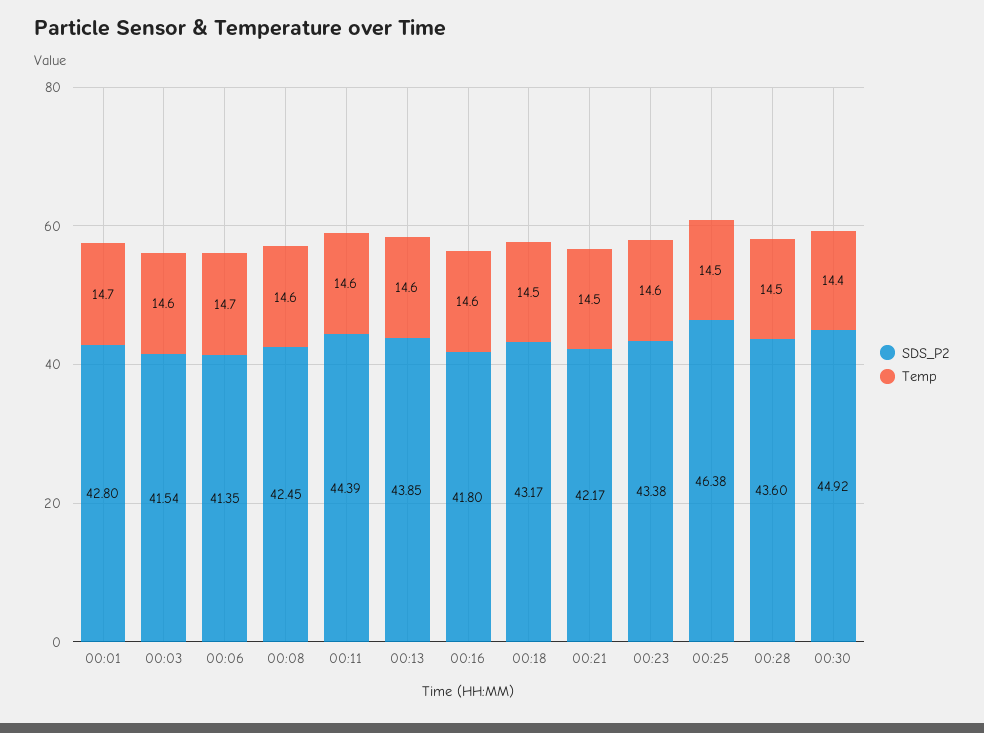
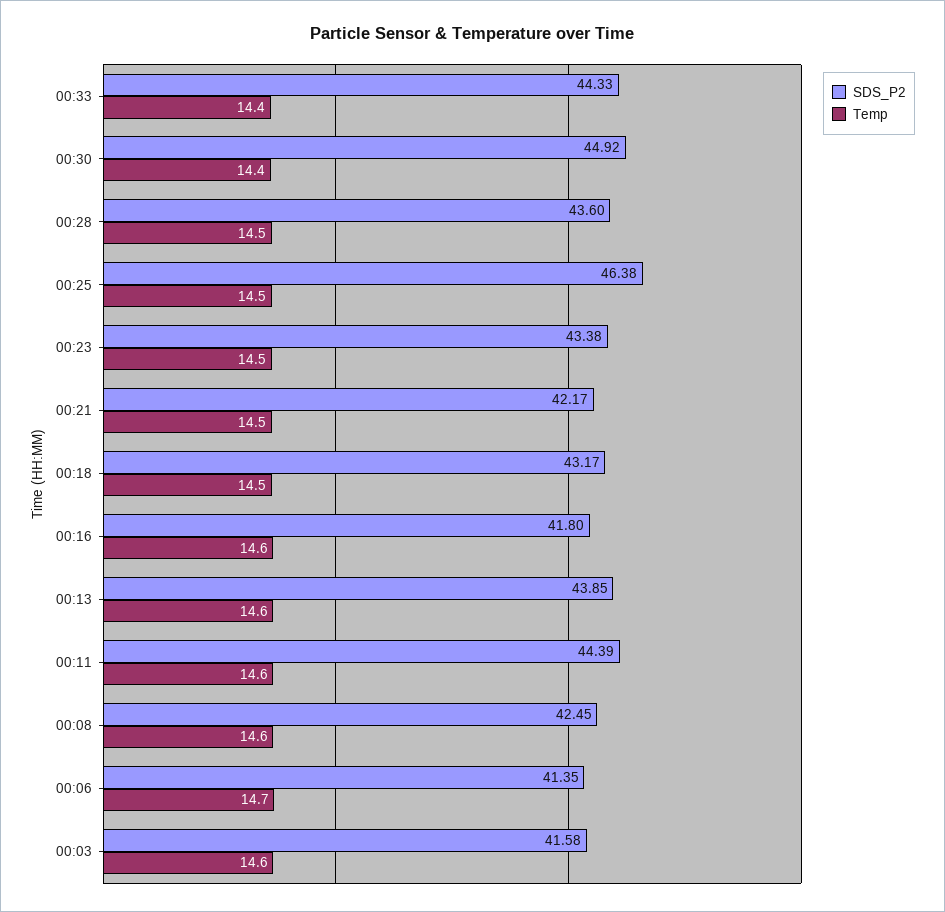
SDS_P2, 00:01: 42.8 -> none
Temp, 00:01: 14.7 -> none
SDS_P2, 00:03: 41.54 -> 41.58
Temp, 00:23: 14.6 -> 14.5
SDS_P2, 00:33: none -> 44.33
Temp, 00:33: none -> 14.4

